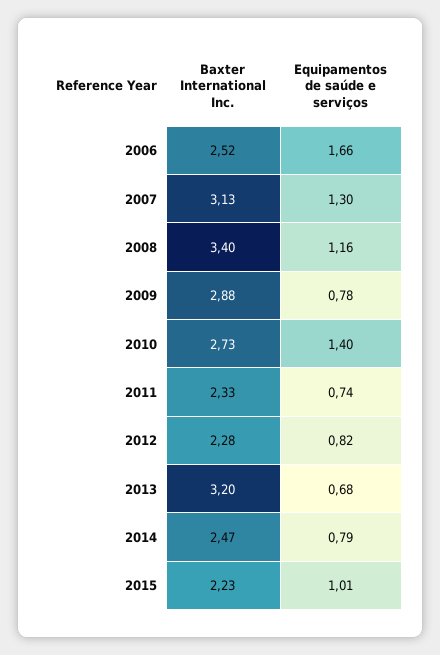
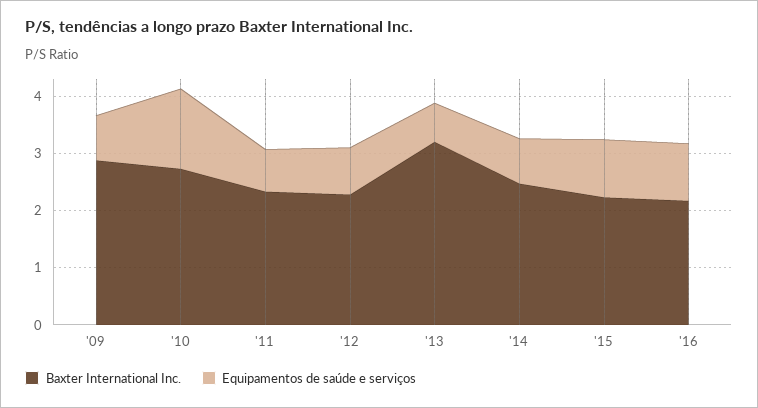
Baxter International Inc., 2006: 2.52 -> none
Equipamentos de saúde e serviços, 2006: 1.66 -> none
Baxter International Inc., 2007: 3.13 -> none
Equipamentos de saúde e serviços, 2007: 1.3 -> none
Baxter International Inc., 2008: 3.4 -> none
Equipamentos de saúde e serviços, 2008: 1.16 -> none
Baxter International Inc., '16: none -> 2.2
Equipamentos de saúde e serviços, '16: none -> 1

